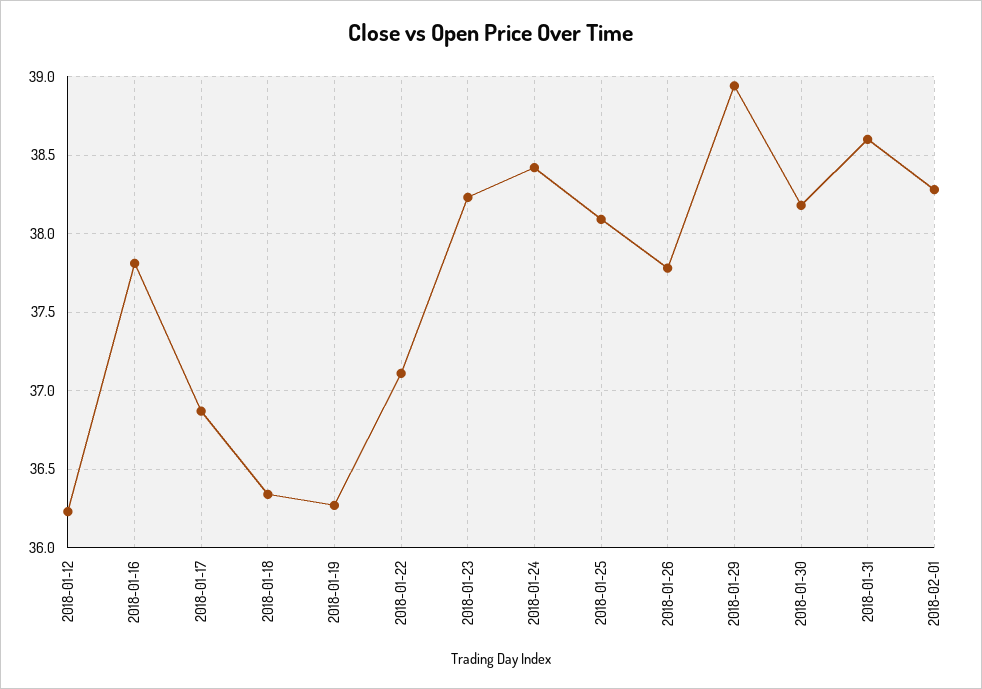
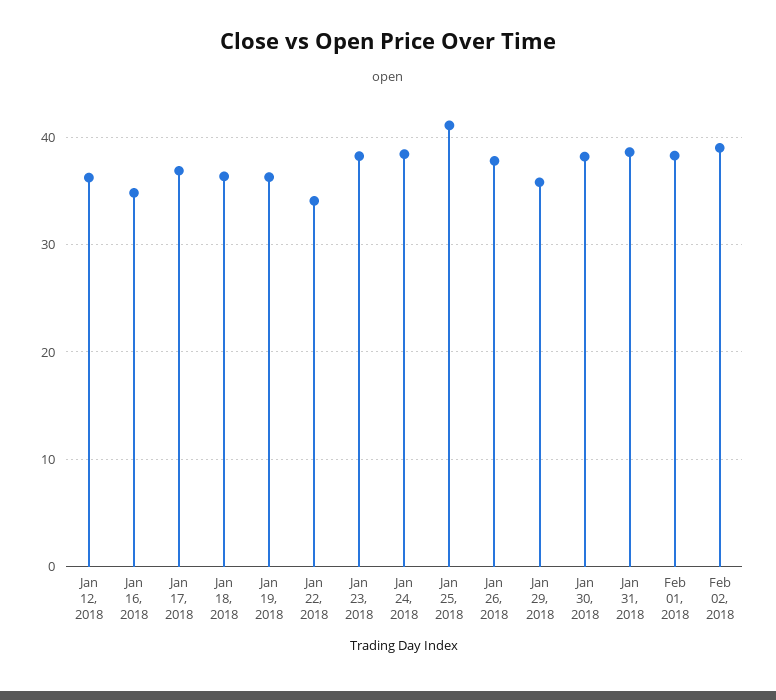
2018-01-16: 37.8 -> 35
2018-01-22: 37.1 -> 34
2018-01-25: 38.1 -> 41
2018-01-29: 38.95 -> 36
Feb 02, 2018: none -> 39

